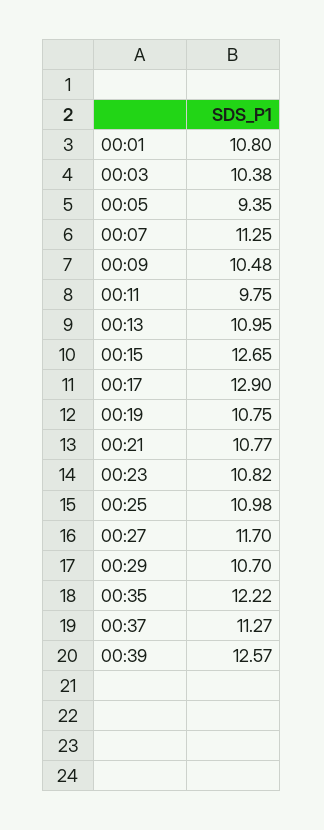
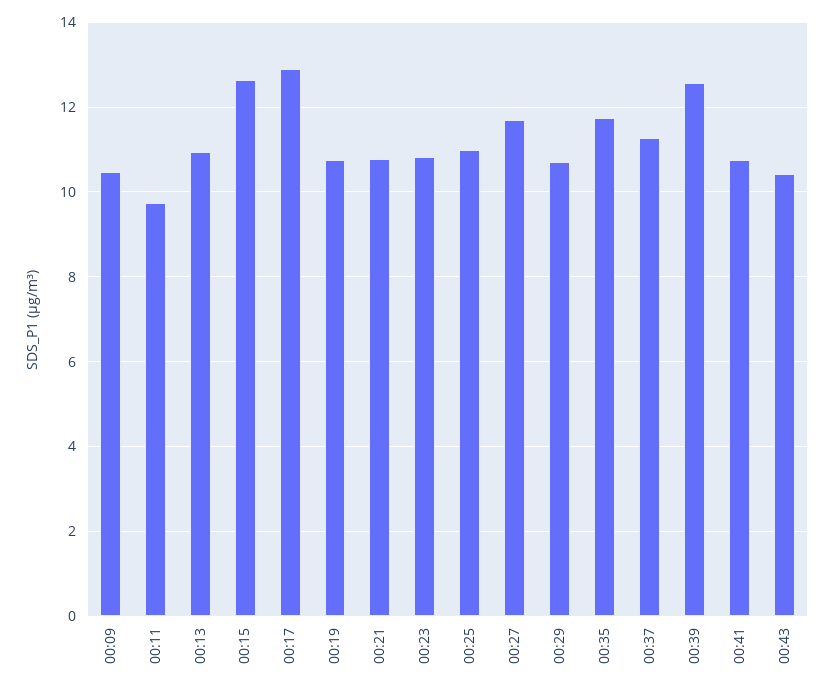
00:01: 10.8 -> none
00:03: 10.38 -> none
00:05: 9.35 -> none
00:07: 11.25 -> none
00:35: 12.22 -> 11.8
00:41: none -> 10.8
00:43: none -> 10.4

